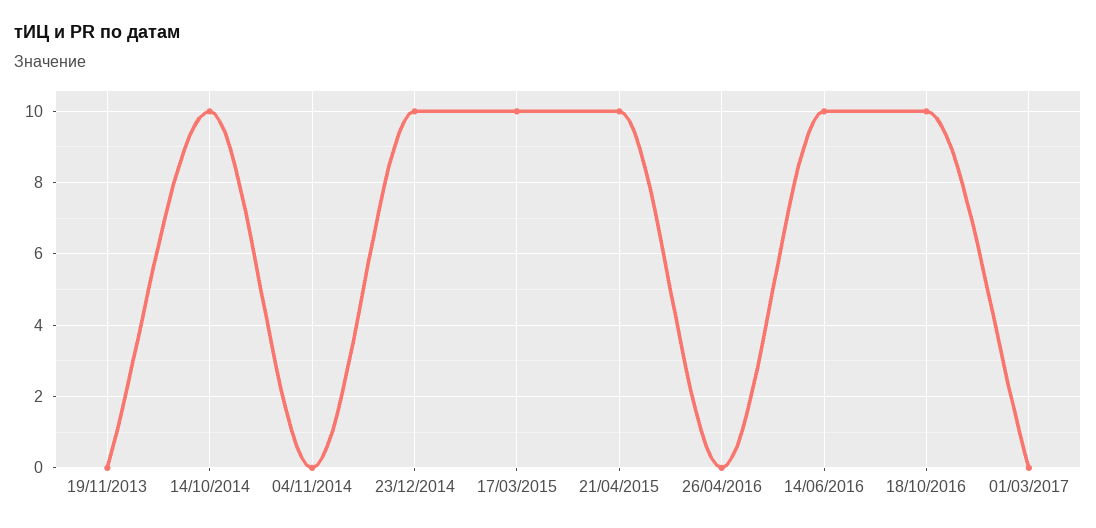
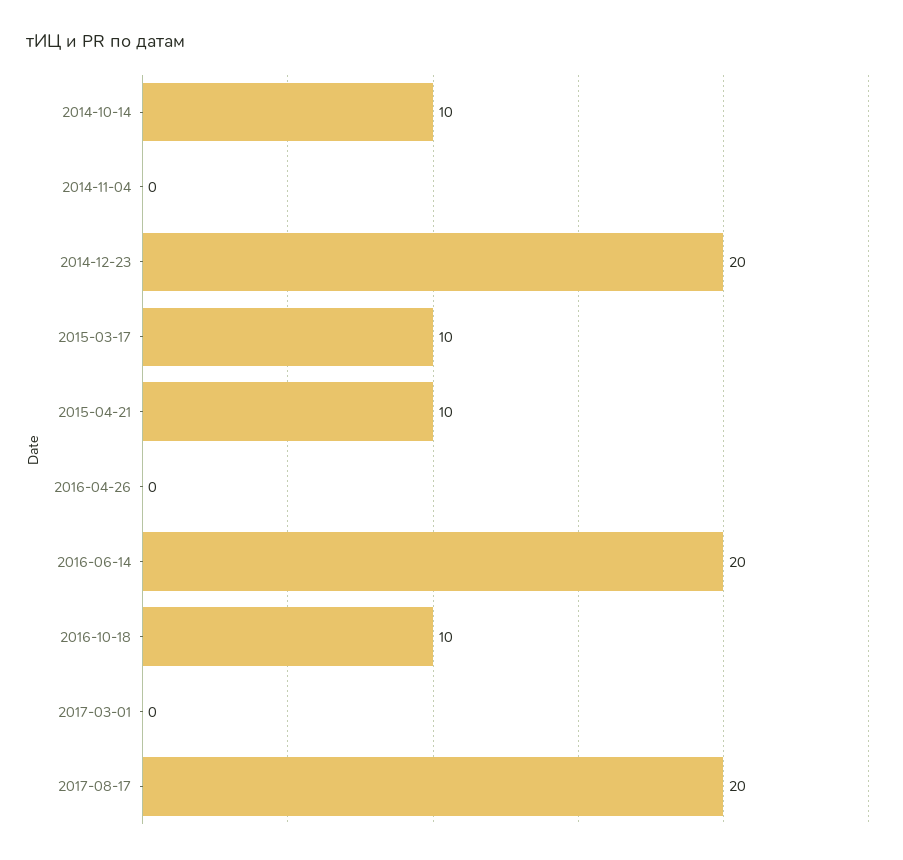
19/11/2013: 0 -> none
23/12/2014: 10 -> 20
14/06/2016: 10 -> 20
2017-08-17: none -> 20

